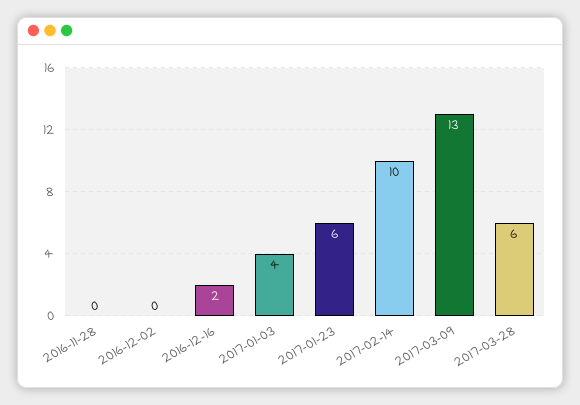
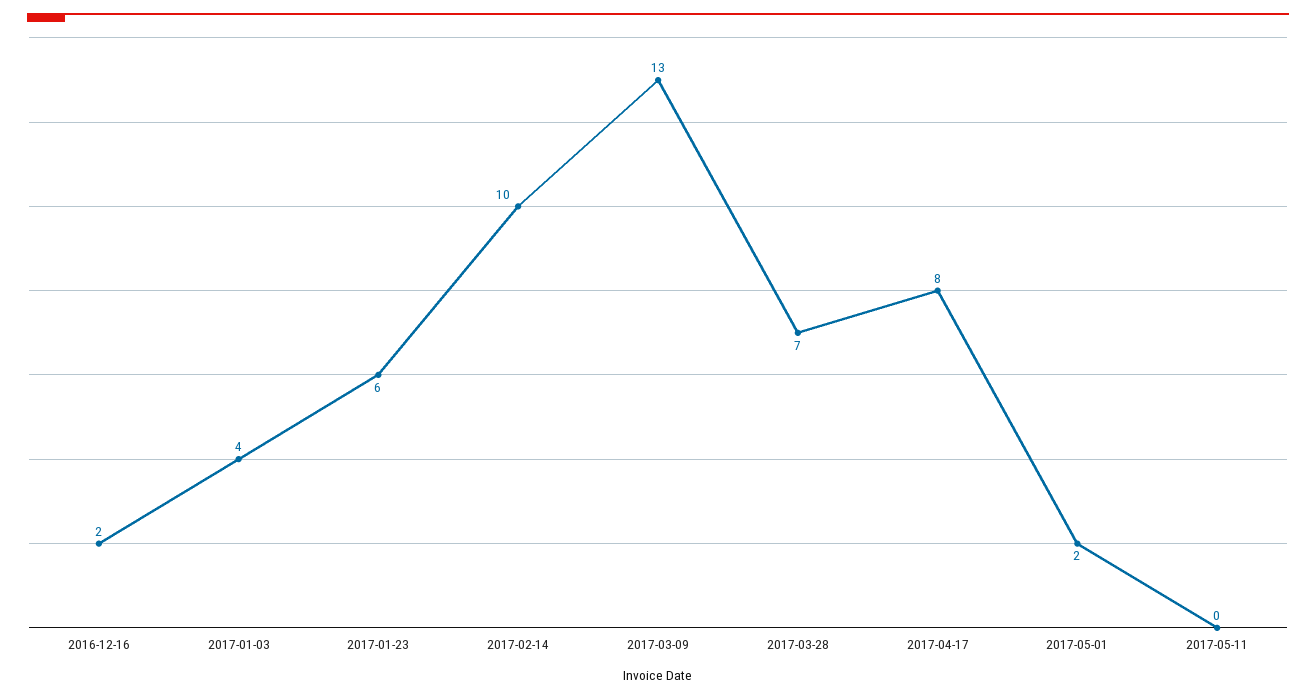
2016-11-28: 0 -> none
2016-12-02: 0 -> none
2017-03-28: 6 -> 7
2017-04-17: none -> 8
2017-05-01: none -> 2
2017-05-11: none -> 0

